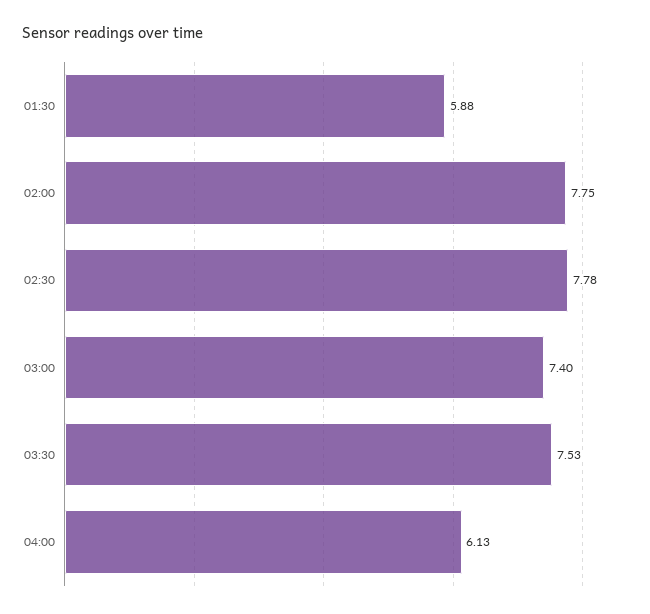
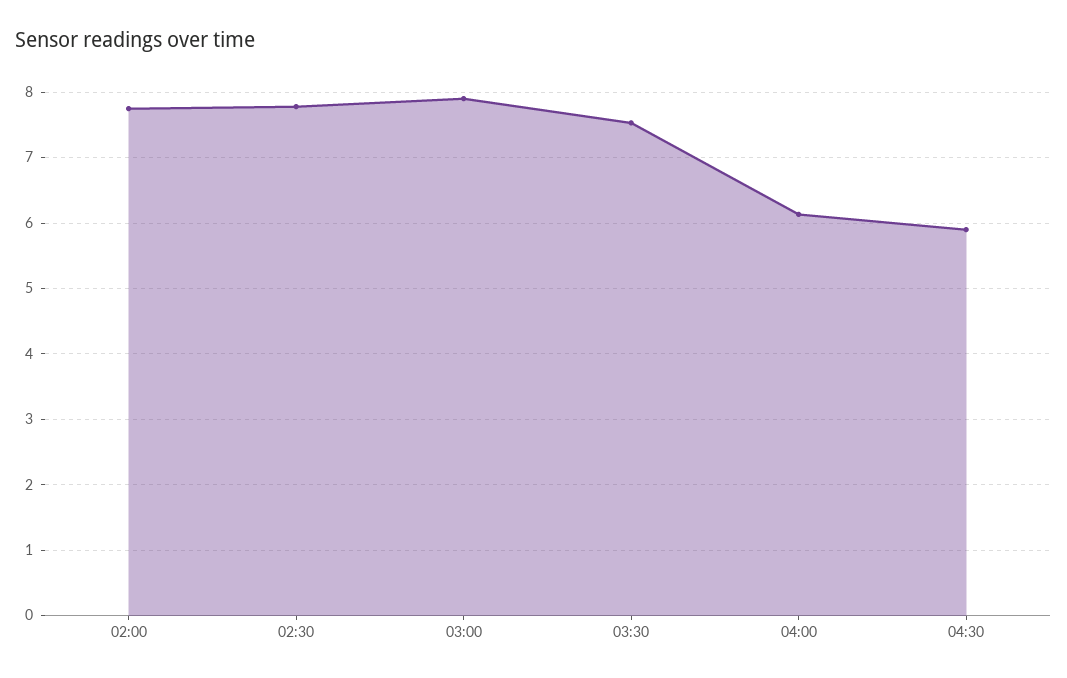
01:30: 5.88 -> none
03:00: 7.4 -> 7.9
04:30: none -> 5.9

